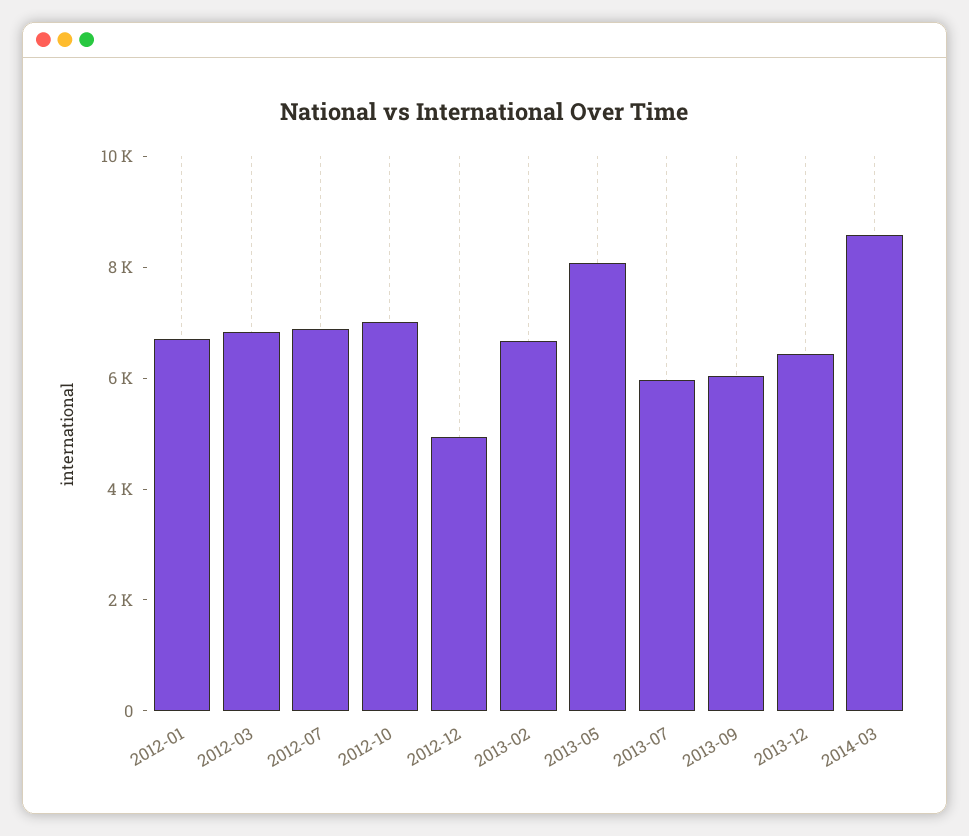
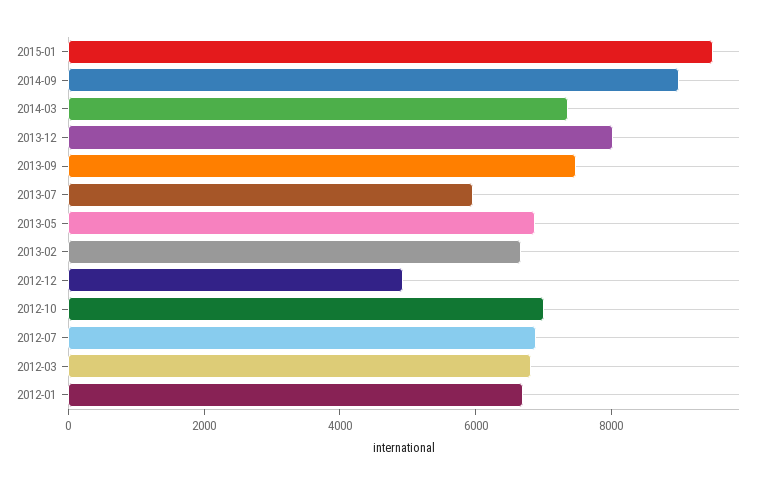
2013-05: 8000 -> 7000
2013-09: 6000 -> 7500
2013-12: 6500 -> 8000
2014-03: 8500 -> 7500
2015-01: none -> 9500
2014-09: none -> 9000

